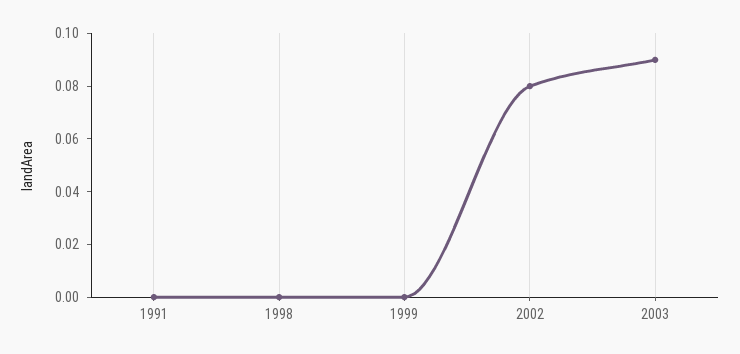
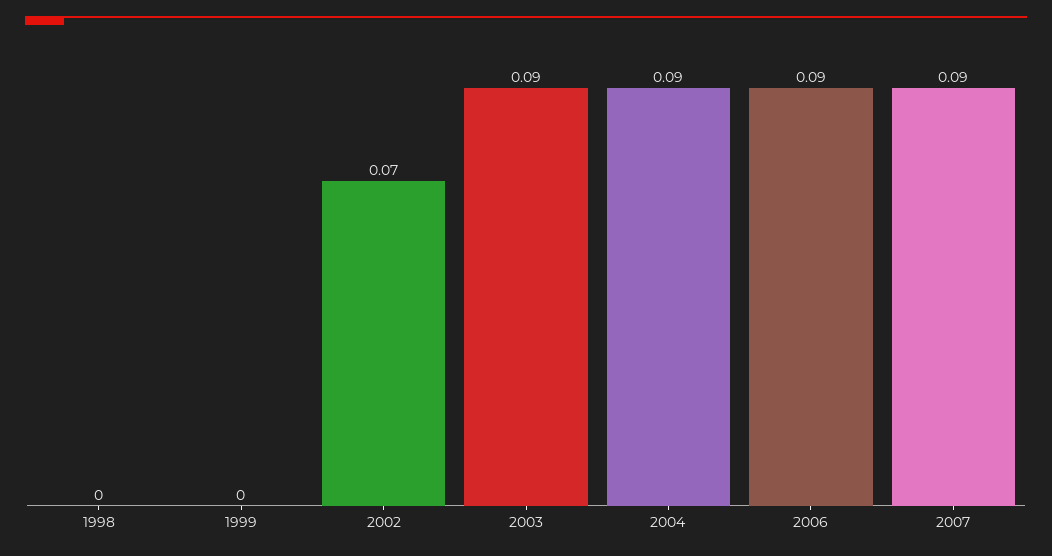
1991: 0 -> none
2002: 0.08 -> 0.07
2004: none -> 0.09
2006: none -> 0.09
2007: none -> 0.09

